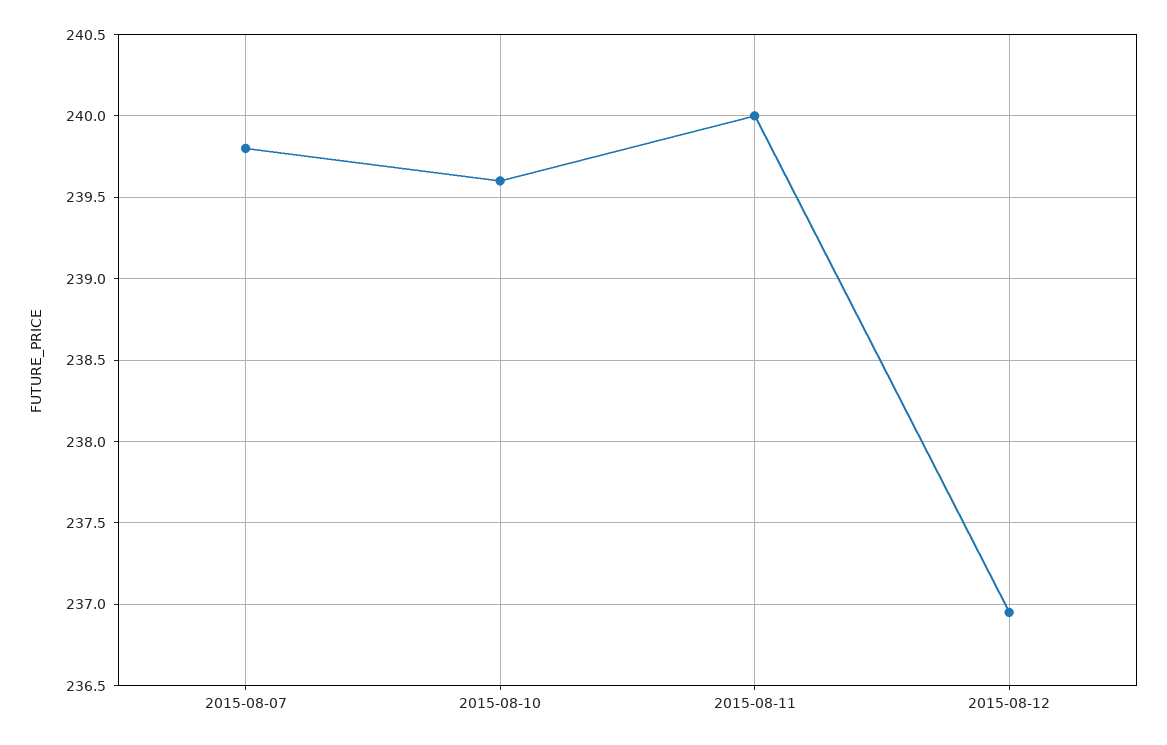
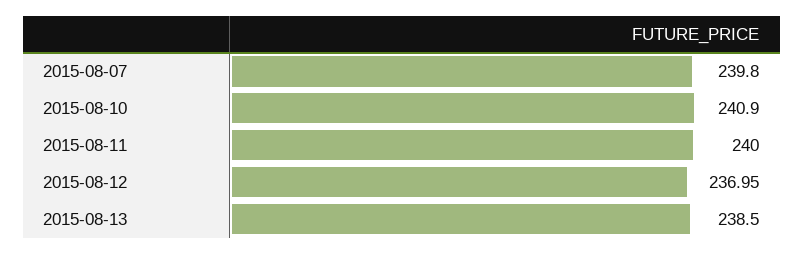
2015-08-10: 239.6 -> 240.9
2015-08-13: none -> 238.5

